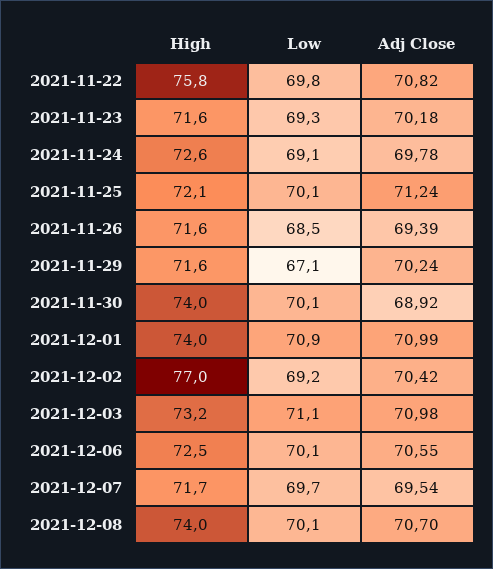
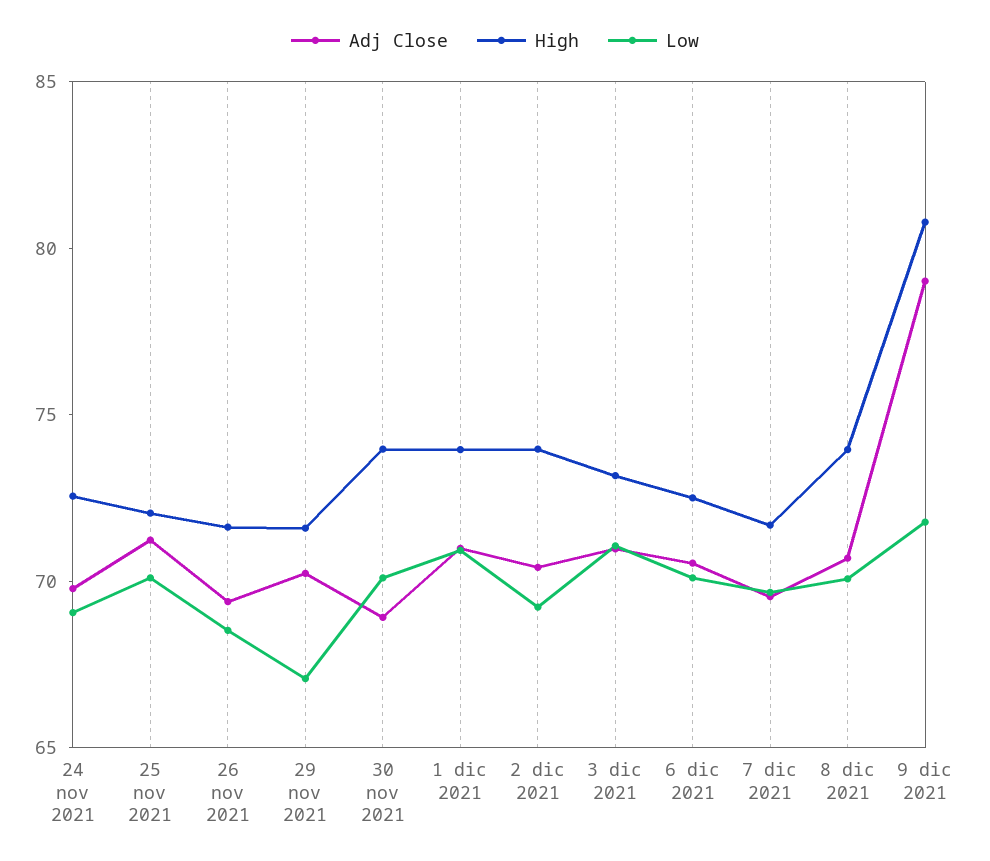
High, 2021-11-22: 75.8 -> none
Low, 2021-11-22: 69.8 -> none
Adj Close, 2021-11-22: 70.82 -> none
High, 2021-11-23: 71.6 -> none
Low, 2021-11-23: 69.3 -> none
Adj Close, 2021-11-23: 70.18 -> none
High, 2021-12-02: 77 -> 74
Adj Close, 9 dic 2021: none -> 79
High, 9 dic 2021: none -> 81
Low, 9 dic 2021: none -> 72

